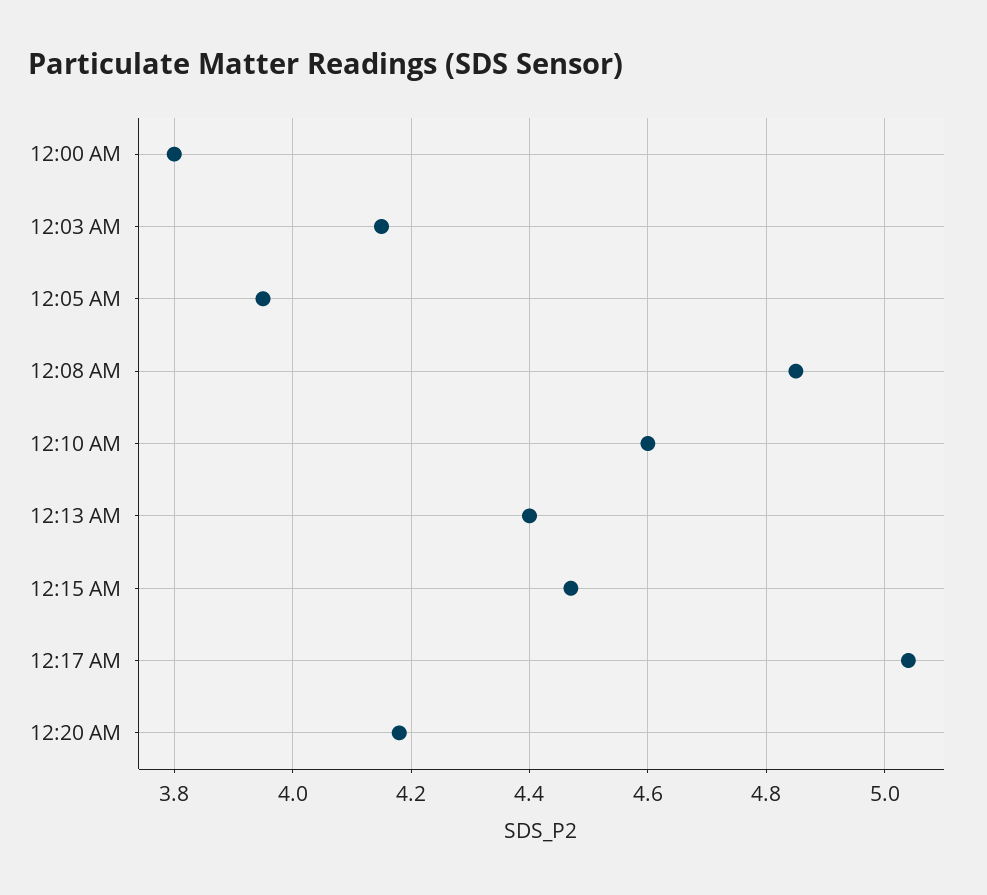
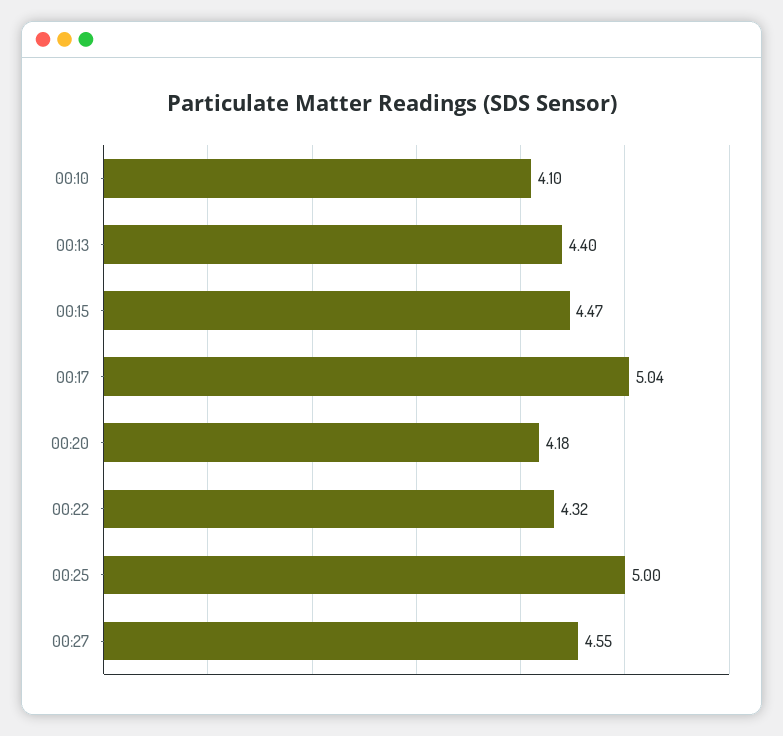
12:00 AM: 3.8 -> none
12:03 AM: 4.15 -> none
12:05 AM: 3.95 -> none
12:08 AM: 4.85 -> none
12:10 AM: 4.6 -> 4.1
00:22: none -> 4.32
00:25: none -> 5
00:27: none -> 4.55

